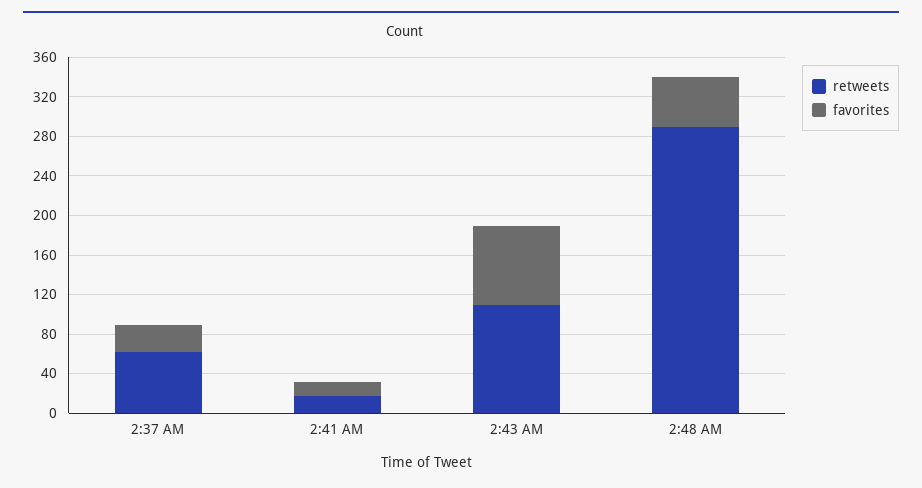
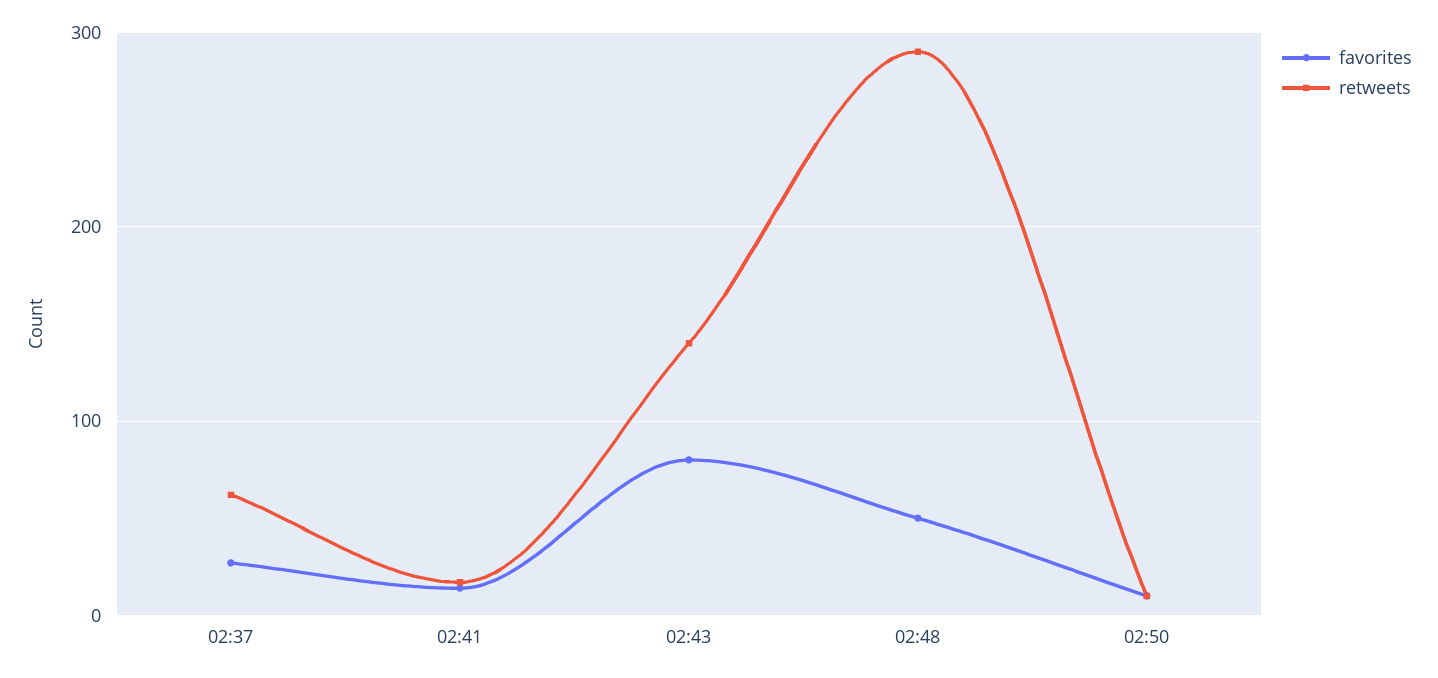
retweets, 2:43 AM: 110 -> 140
favorites, 02:50: none -> 10
retweets, 02:50: none -> 10

